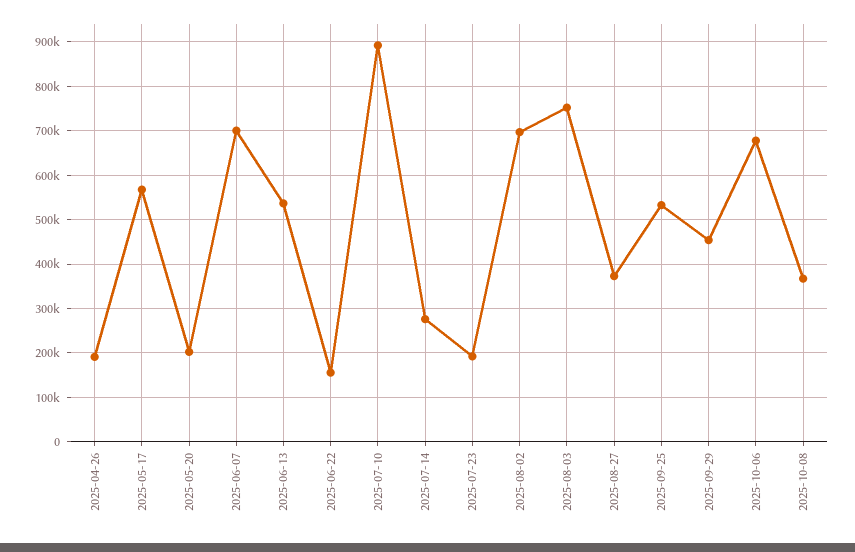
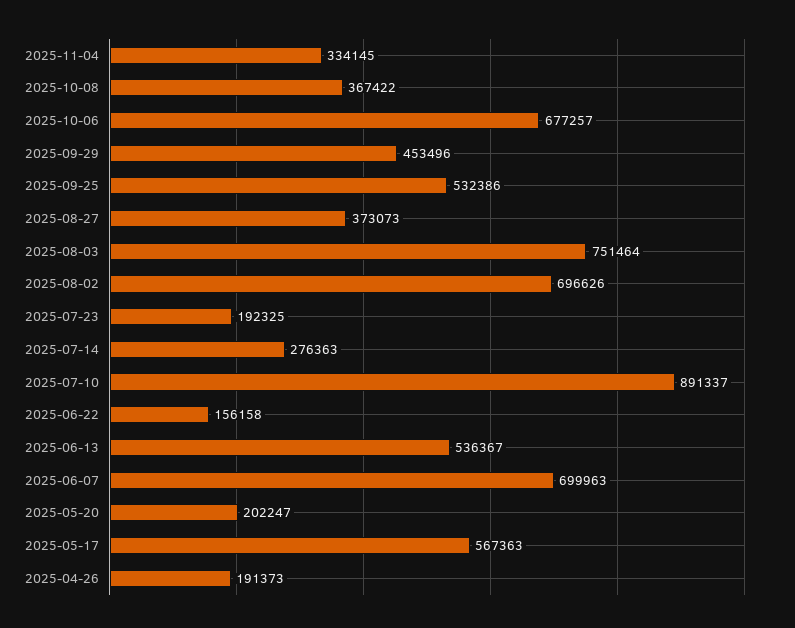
2025-11-04: none -> 334145

